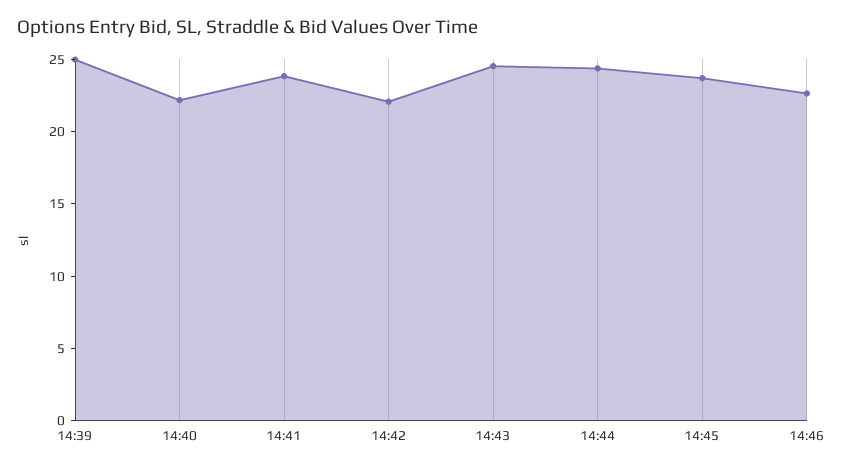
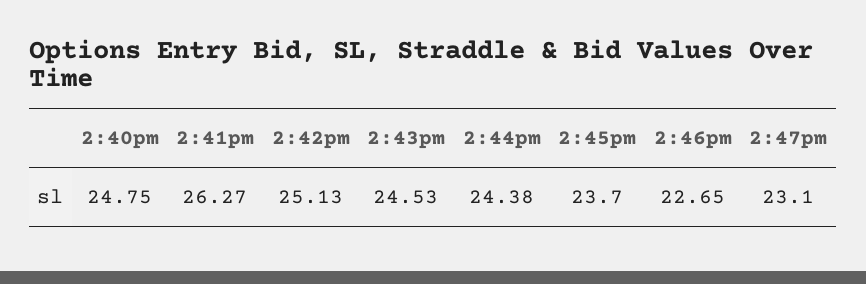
14:39: 25 -> none
14:40: 22 -> 24.75
14:41: 24 -> 26.27
14:42: 22 -> 25.13
2:47pm: none -> 23.1

